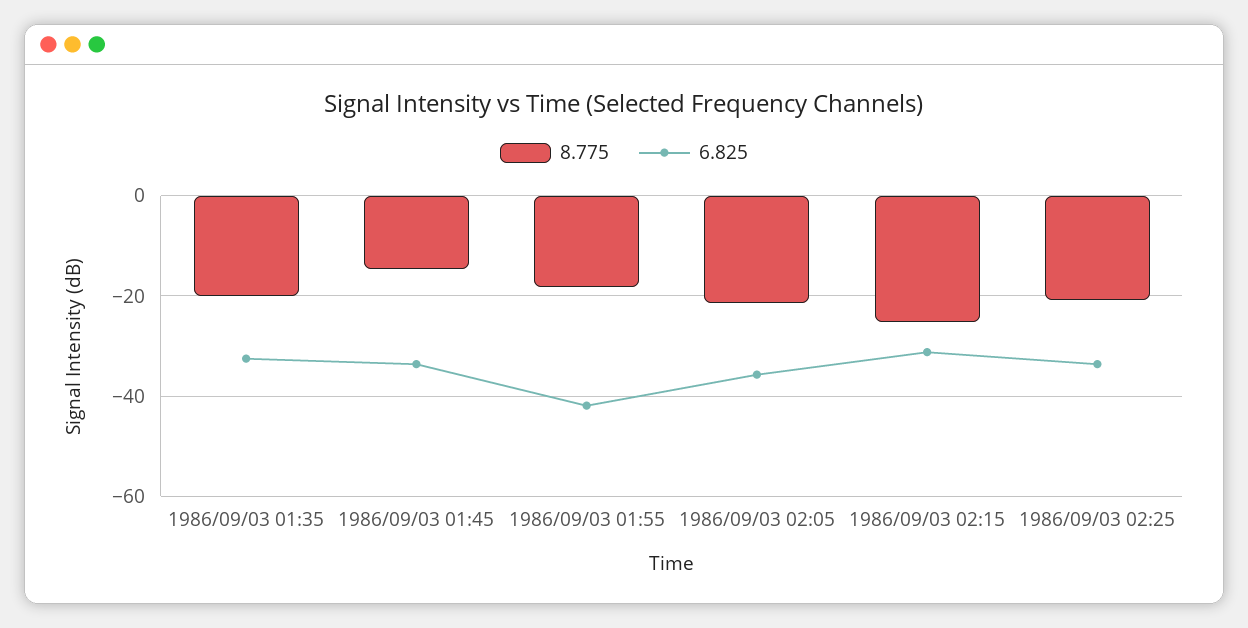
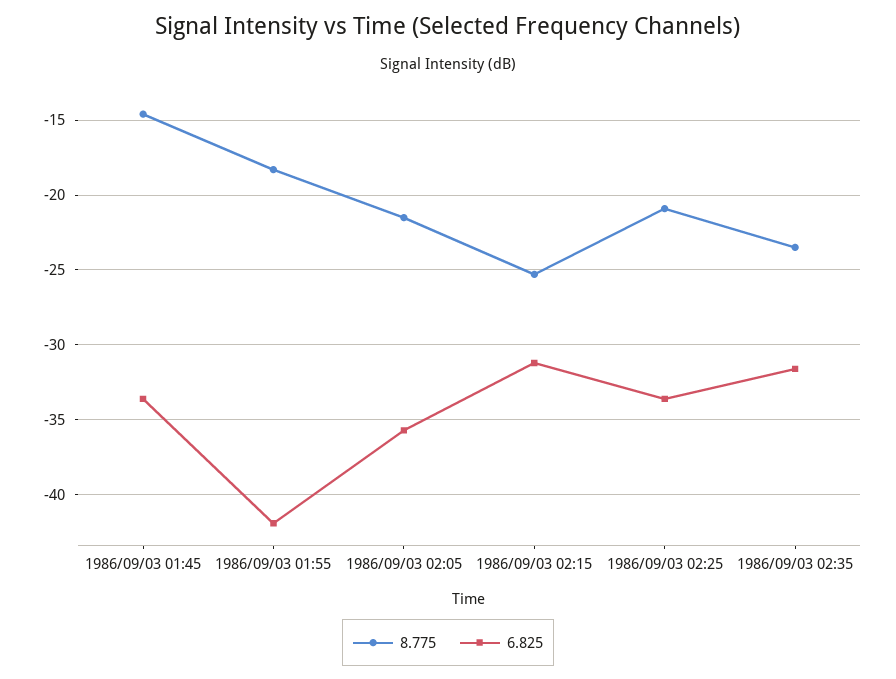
8.775, 1986/09/03 01:35: -20 -> none
6.825, 1986/09/03 01:35: -32 -> none
8.775, 1986/09/03 02:35: none -> -23.5
6.825, 1986/09/03 02:35: none -> -31.5

